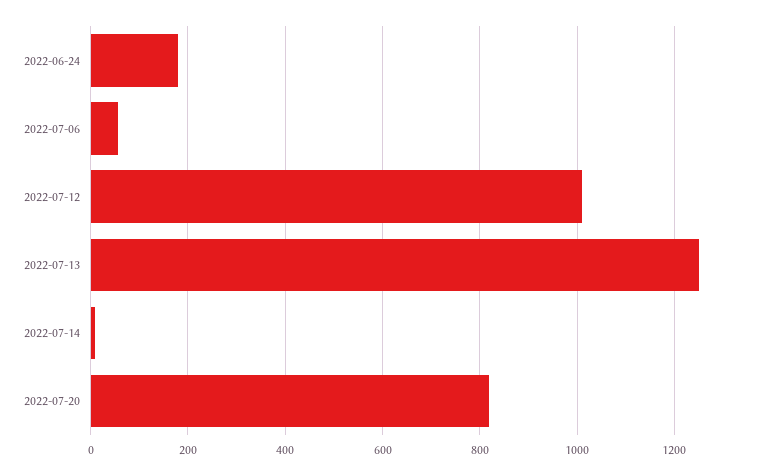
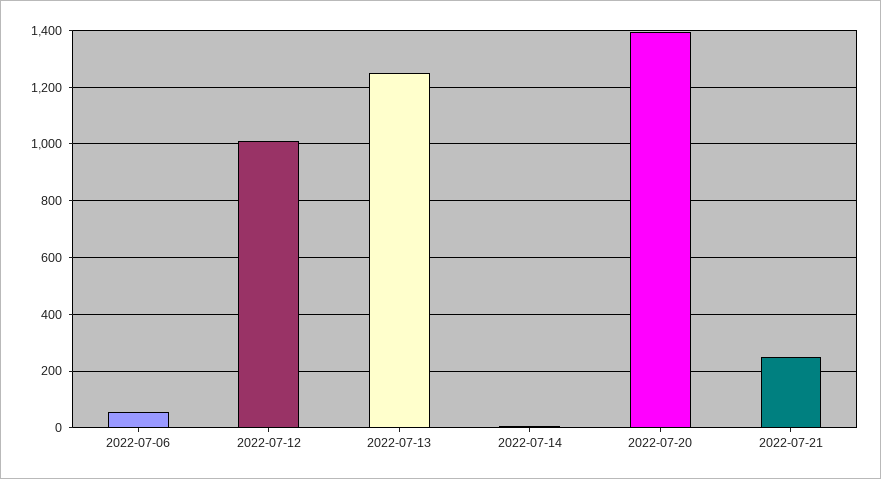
2022-06-24: 180 -> none
2022-07-20: 820 -> 1400
2022-07-21: none -> 250

